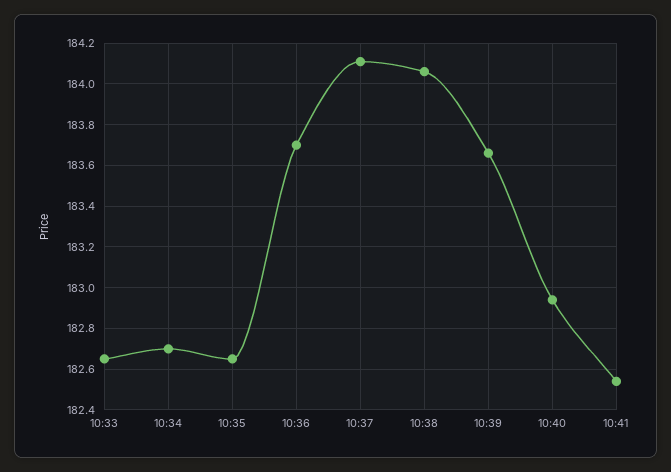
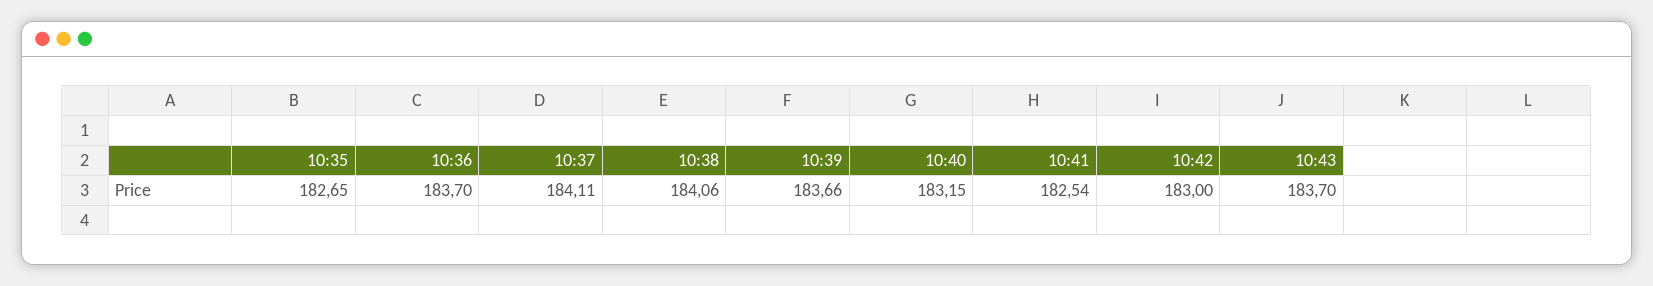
10:33: 182.65 -> none
10:34: 182.7 -> none
10:40: 182.95 -> 183.15
10:42: none -> 183
10:43: none -> 183.7

